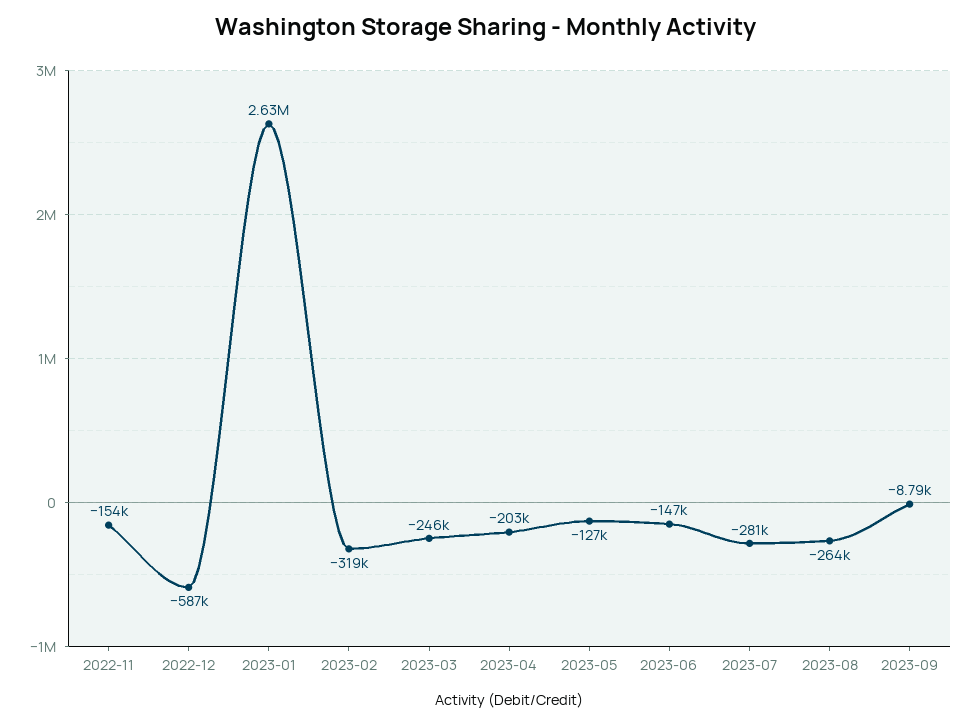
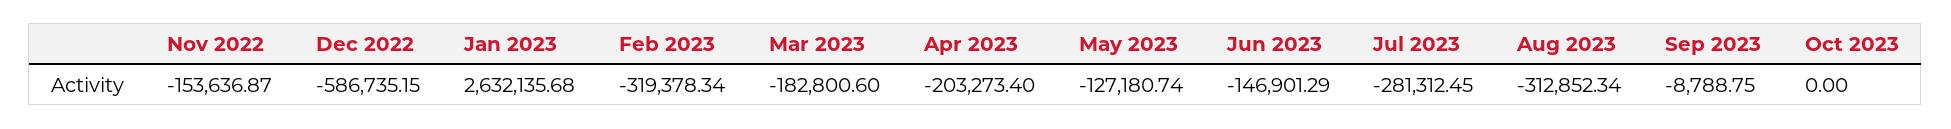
2023-03: -246000 -> -182800.6
2023-08: -264000 -> -312852.34
Oct 2023: none -> 0

